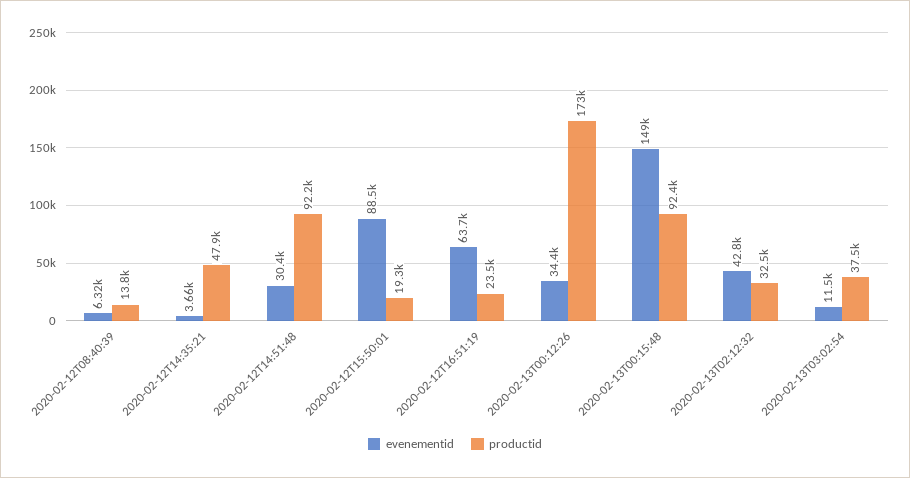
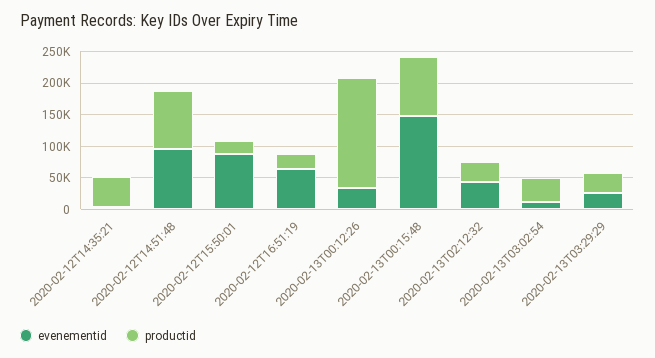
evenementid, 2020-02-12T08:40:39: 6320 -> none
productid, 2020-02-12T08:40:39: 13800 -> none
evenementid, 2020-02-12T14:51:48: 30400 -> 100000
evenementid, 2020-02-13T03:29:29: none -> 25000
productid, 2020-02-13T03:29:29: none -> 25000

